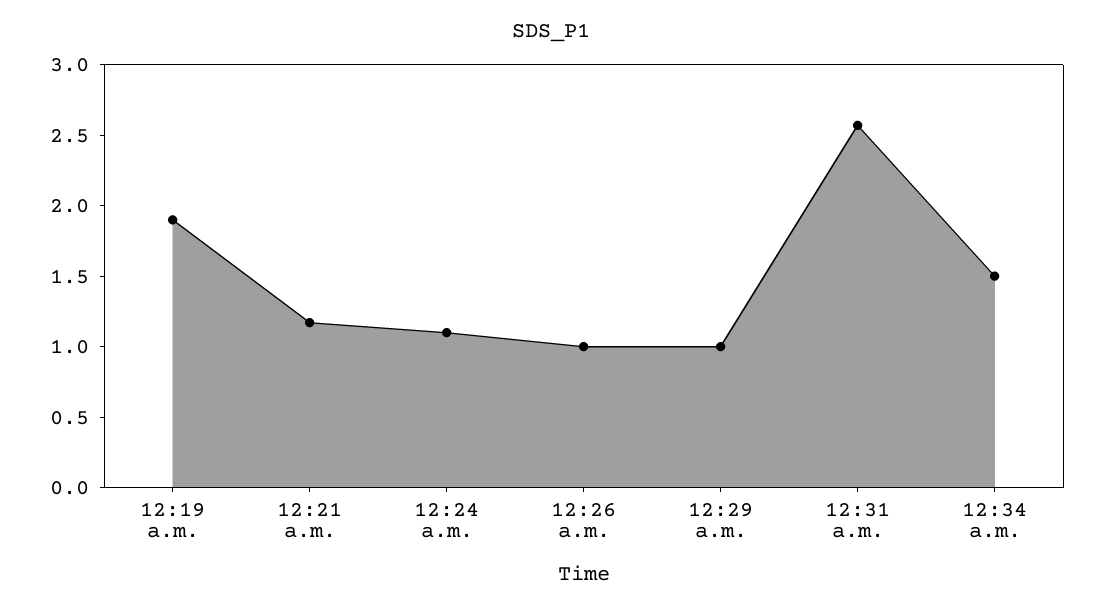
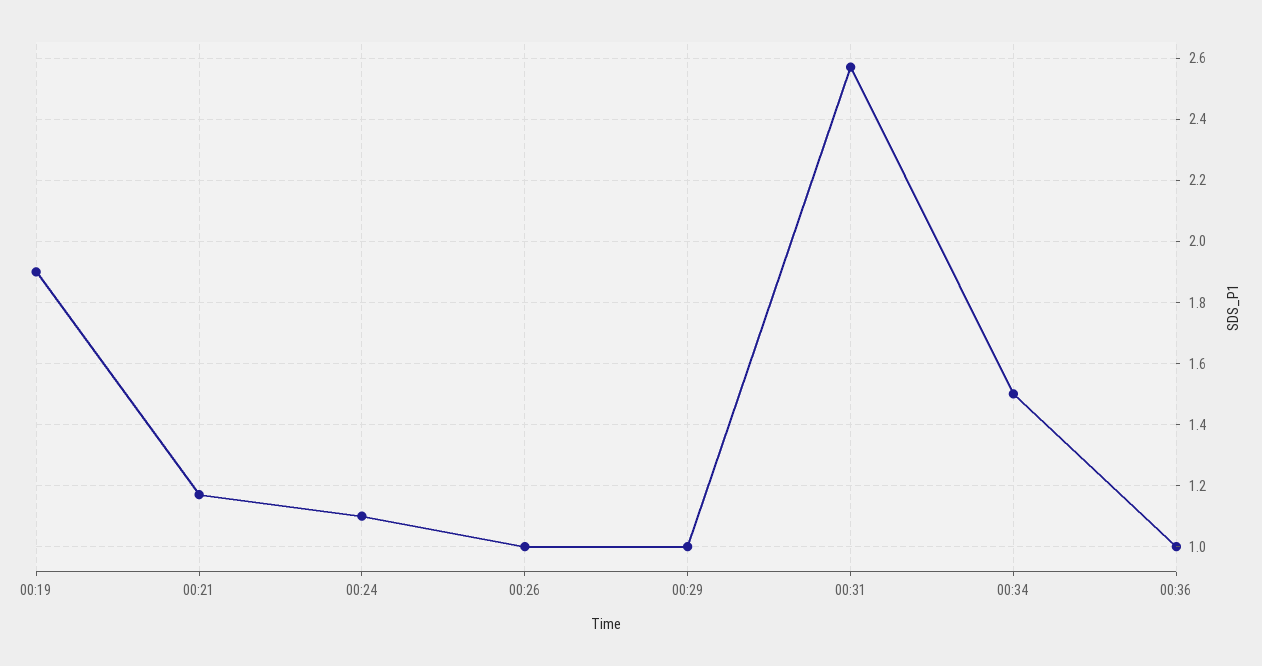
00:36: none -> 1

